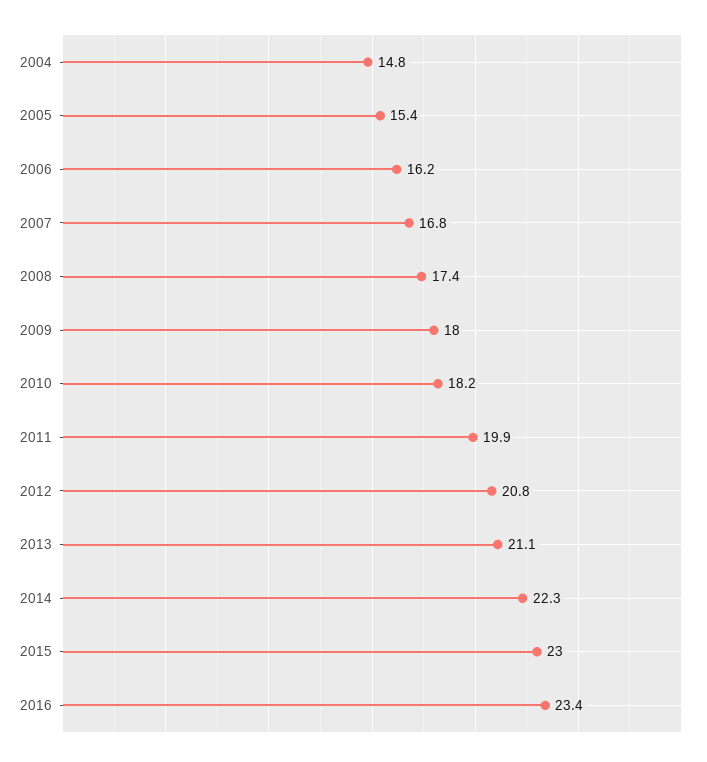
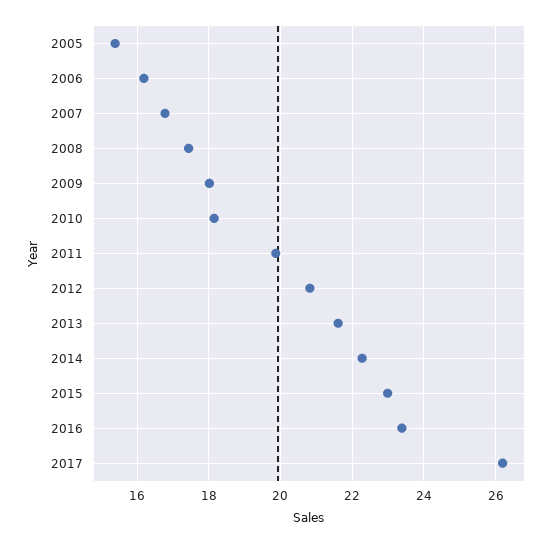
2004: 14.8 -> none
2013: 21.1 -> 21.6
2017: none -> 26.2

